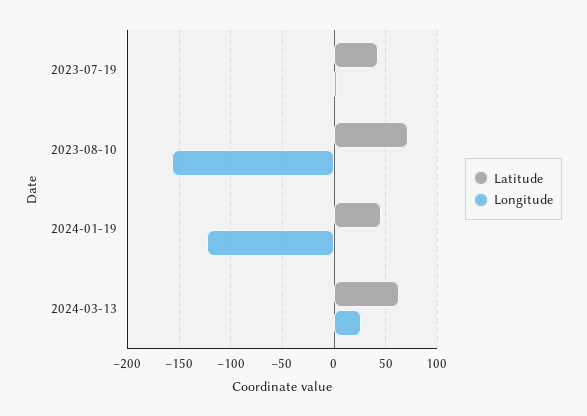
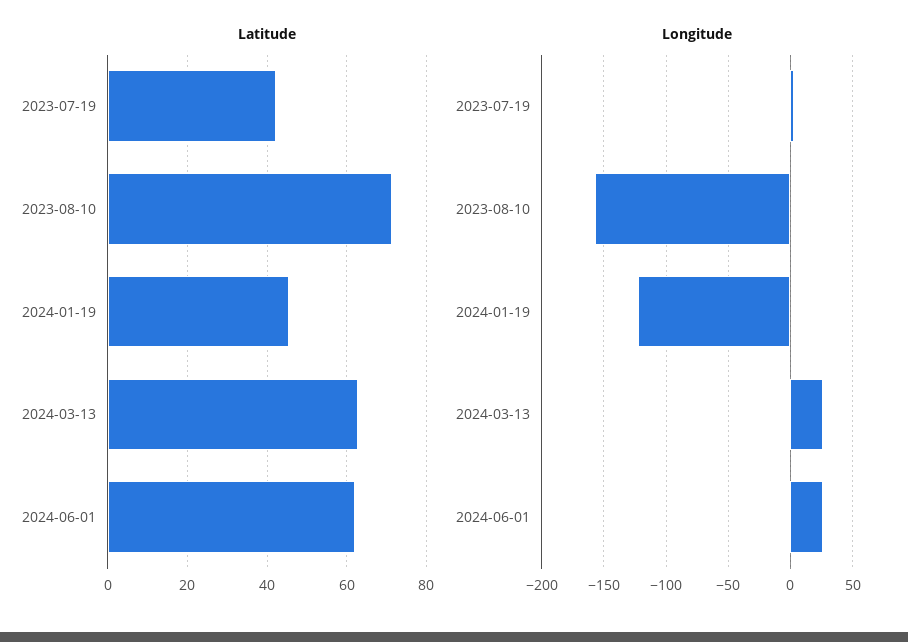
Latitude, 2024-06-01: none -> 62
Longitude, 2024-06-01: none -> 25

